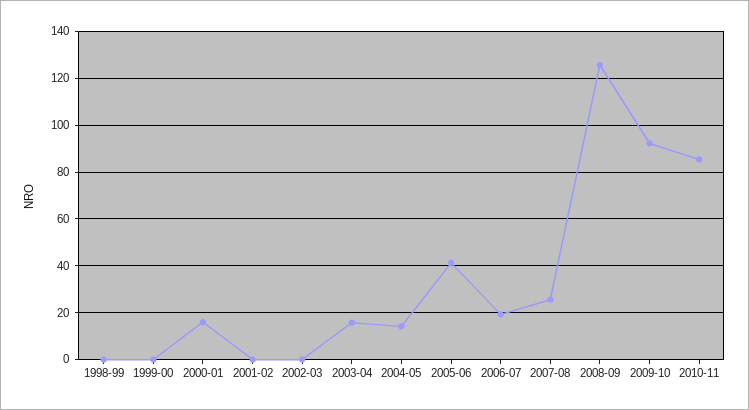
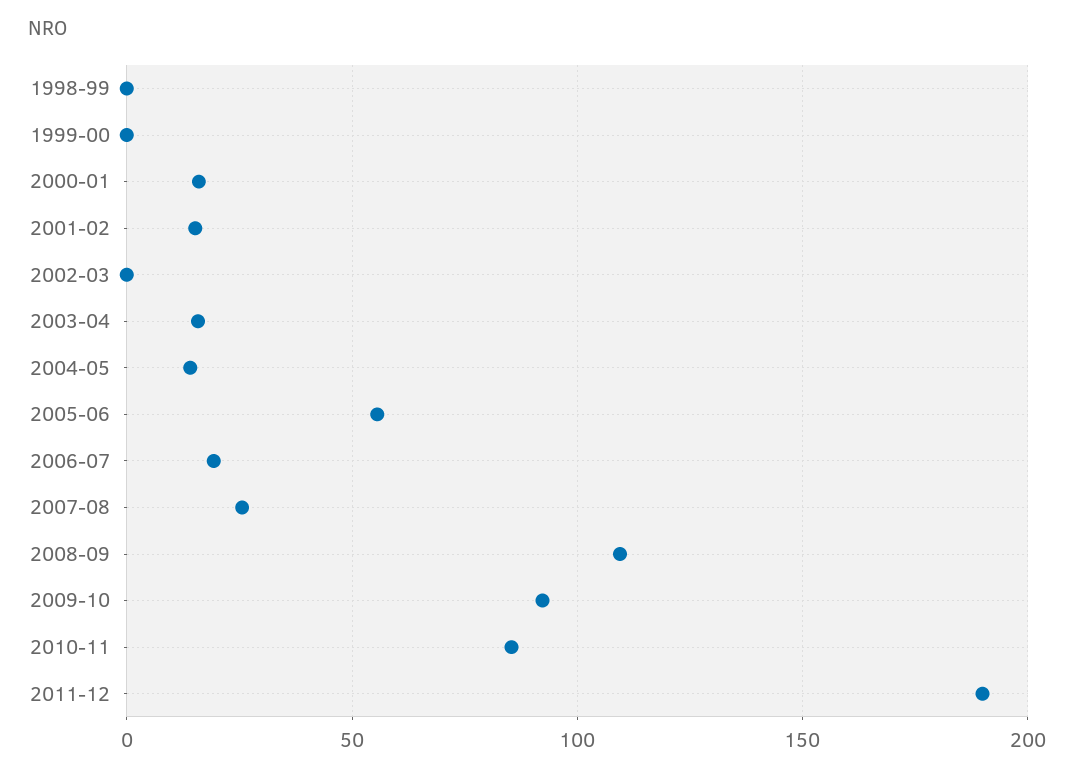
2001-02: 0 -> 15
2005-06: 40 -> 55
2008-09: 125 -> 110
2011-12: none -> 190

